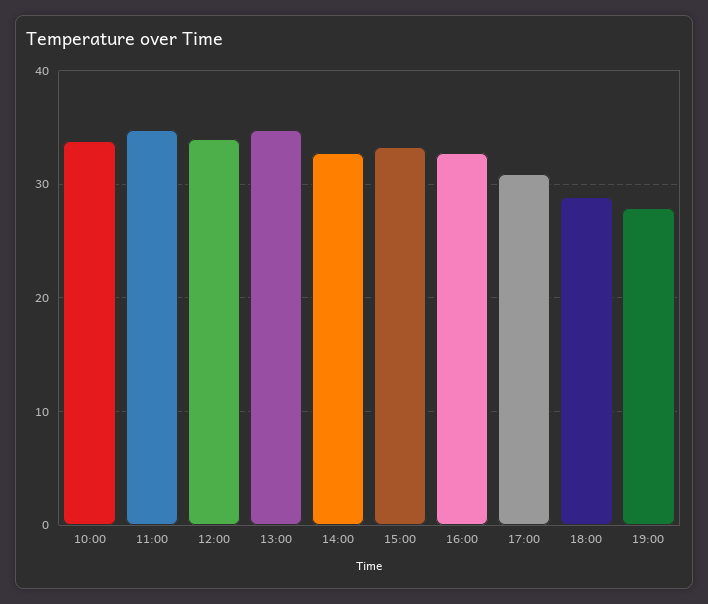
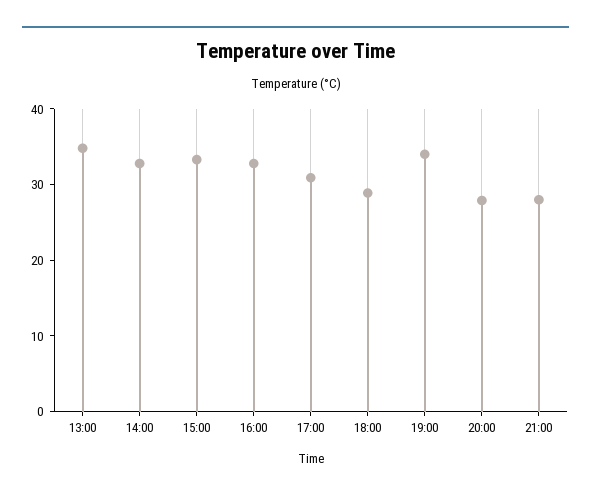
10:00: 34 -> none
11:00: 35 -> none
12:00: 34 -> none
19:00: 28 -> 34
20:00: none -> 28
21:00: none -> 28

